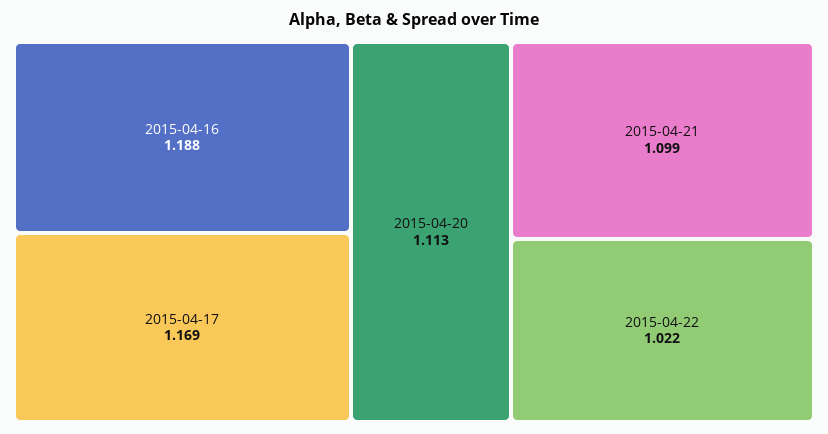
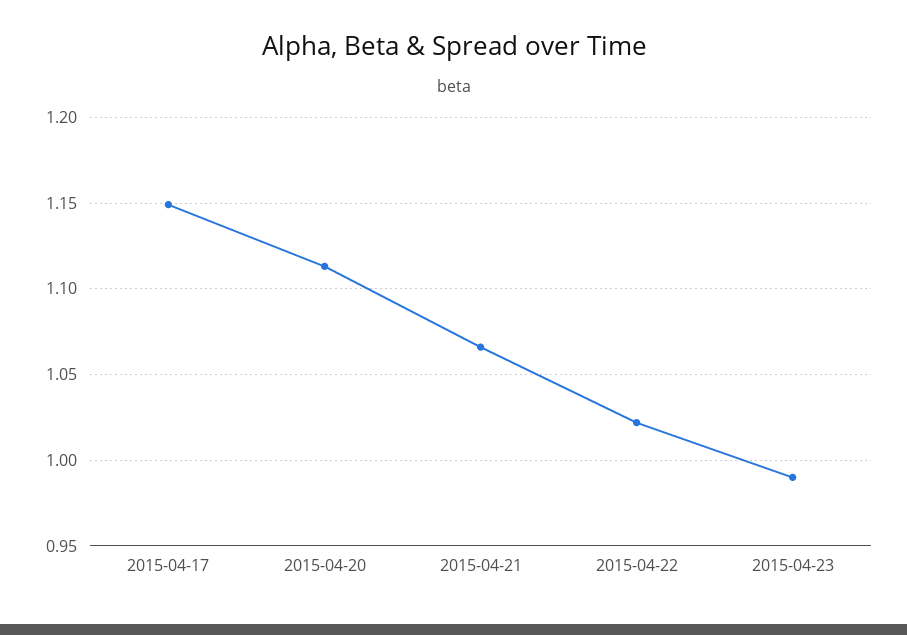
2015-04-16: 1.188 -> none
2015-04-17: 1.169 -> 1.15
2015-04-21: 1.099 -> 1.065
2015-04-23: none -> 0.99

